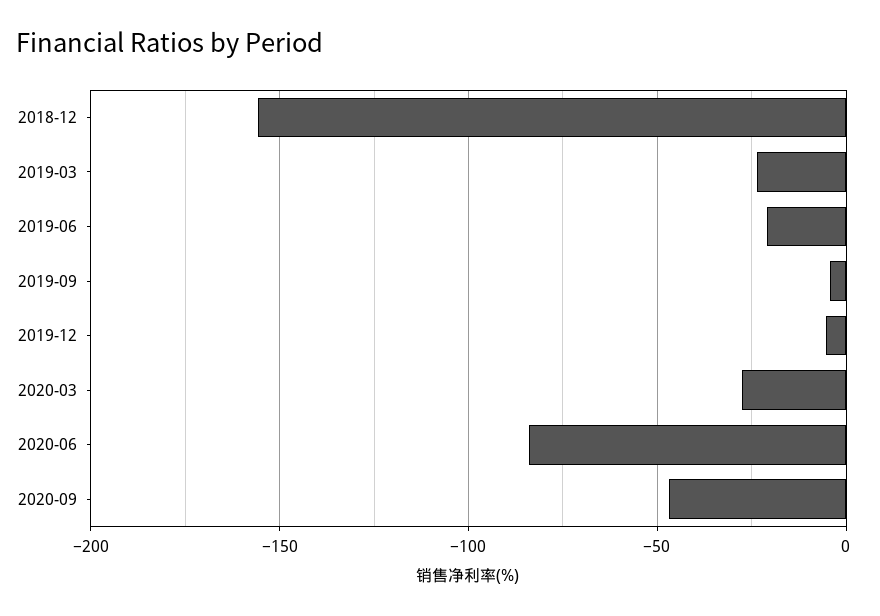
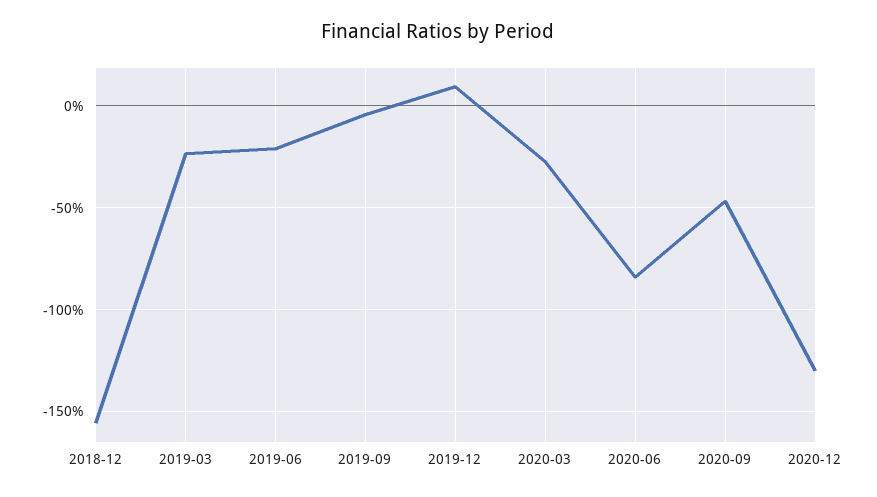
2019-12: -5 -> 10
2020-12: none -> -130

